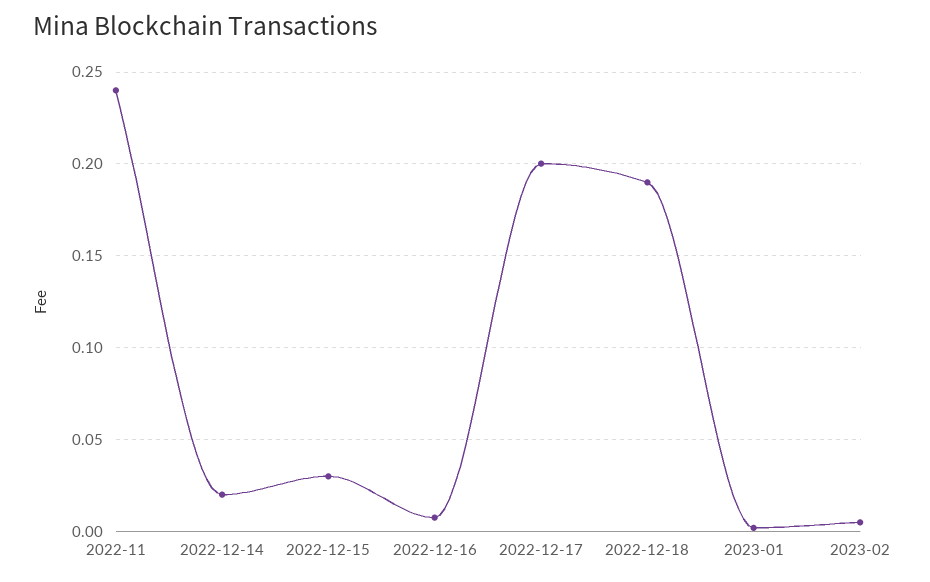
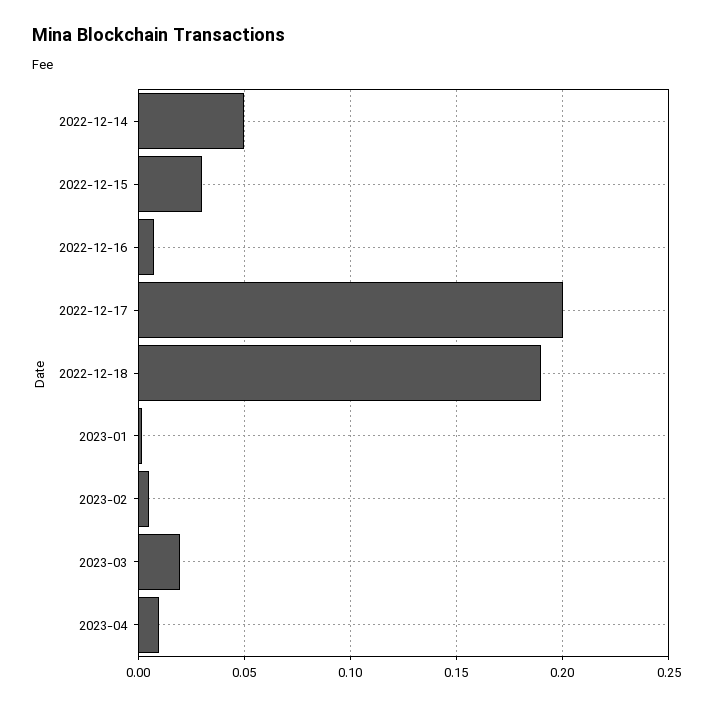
2022-11: 0.24 -> none
2022-12-14: 0.02 -> 0.05
2023-03: none -> 0.02
2023-04: none -> 0.01

